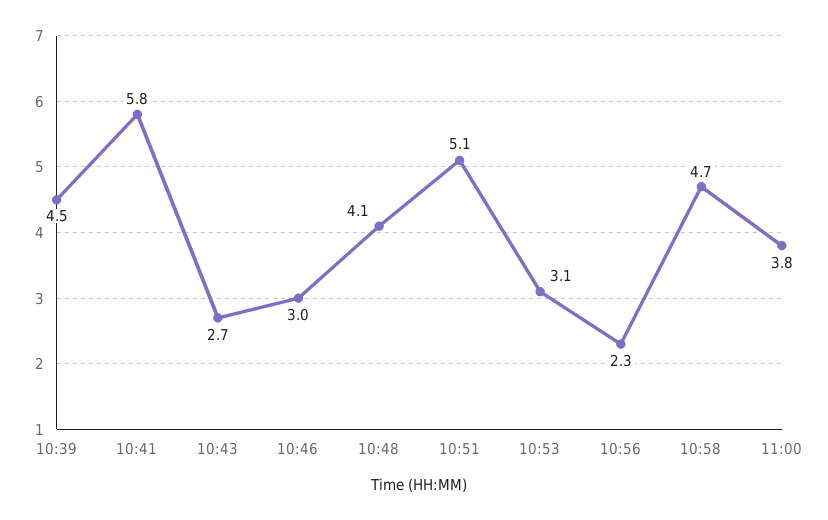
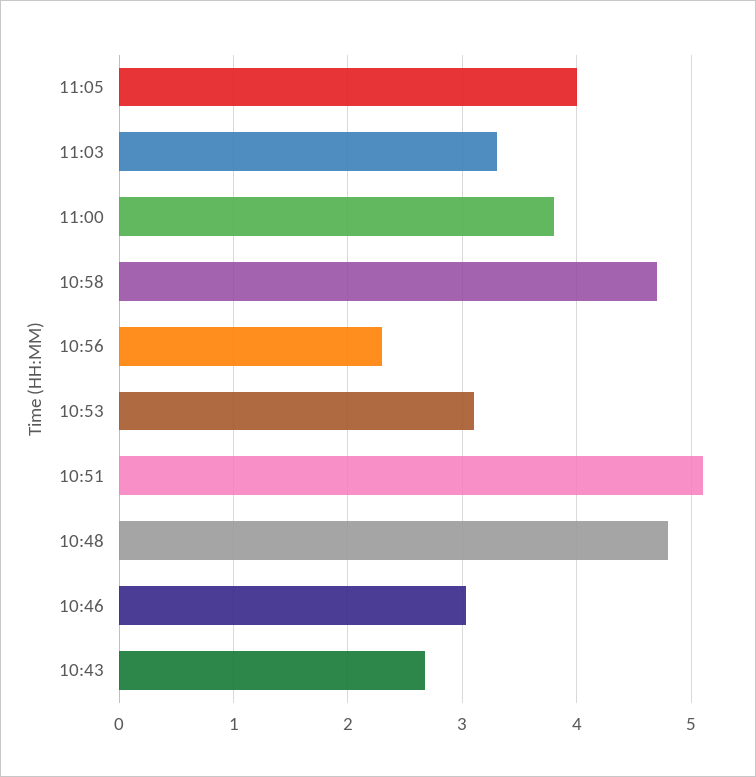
10:39: 4.5 -> none
10:41: 5.8 -> none
10:48: 4.1 -> 4.8
11:05: none -> 4
11:03: none -> 3.3

